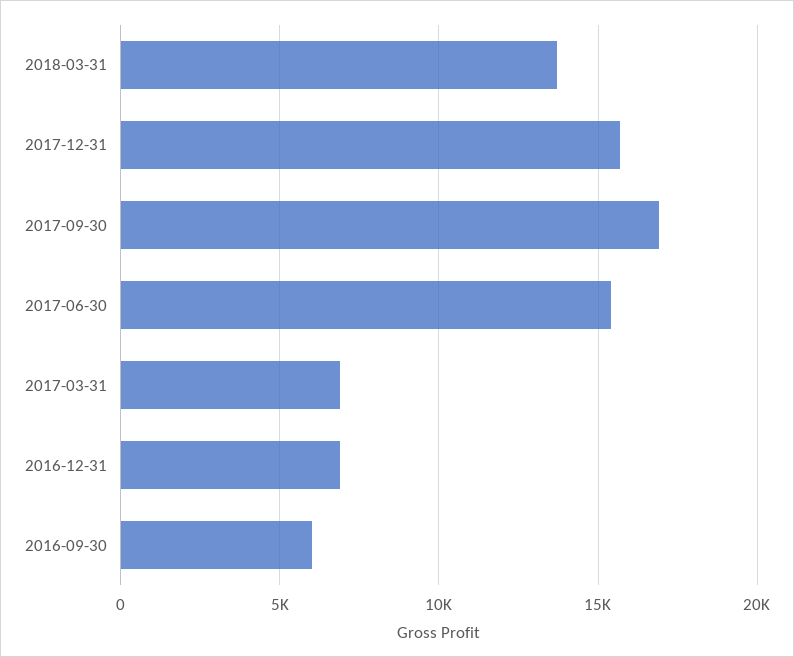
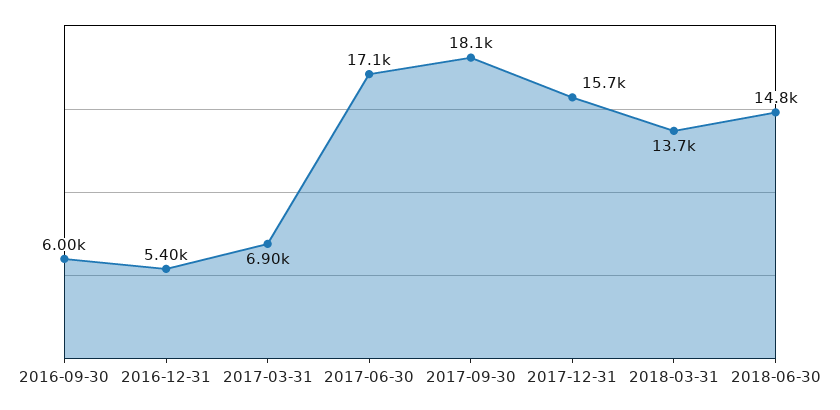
2017-09-30: 17000 -> 18100
2017-06-30: 15500 -> 17100
2016-12-31: 7000 -> 5400
2018-06-30: none -> 14800

